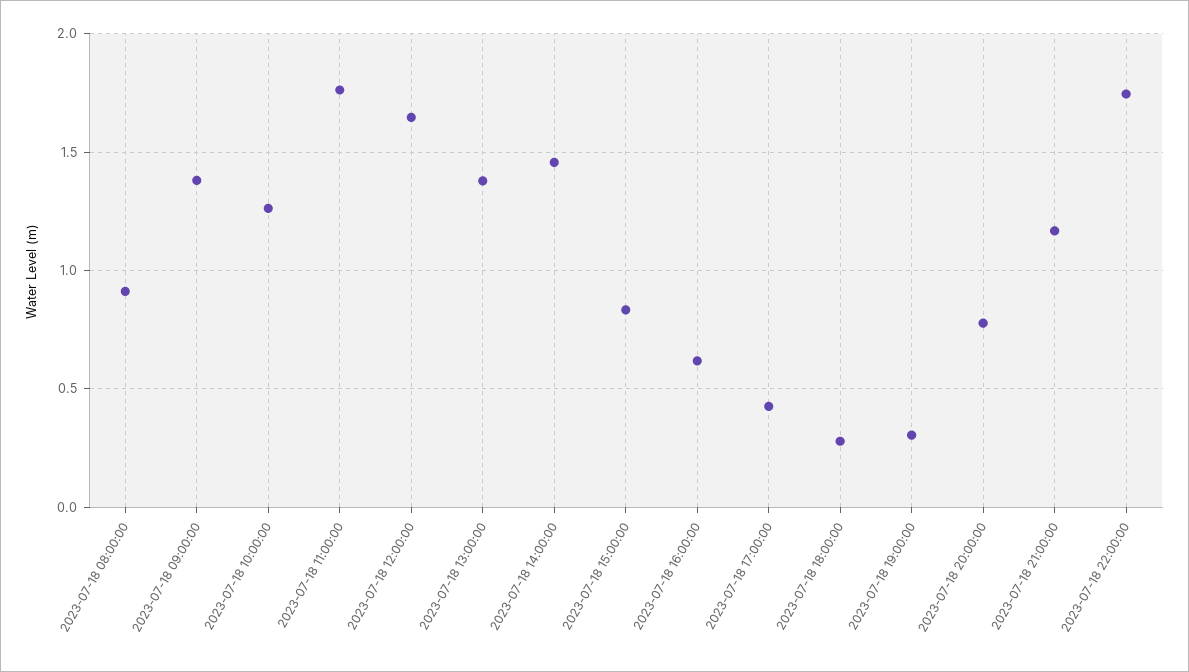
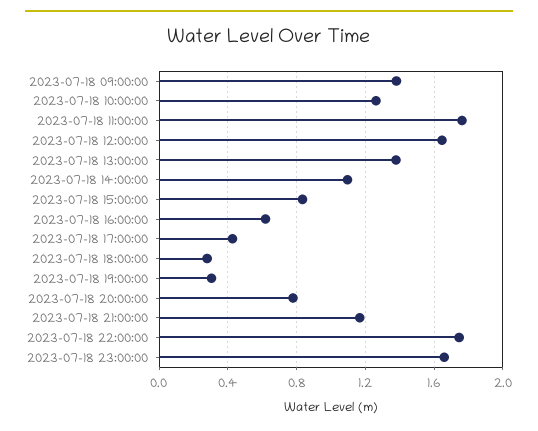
2023-07-18 08:00:00: 0.9 -> none
2023-07-18 14:00:00: 1.45 -> 1.1
2023-07-18 23:00:00: none -> 1.65

